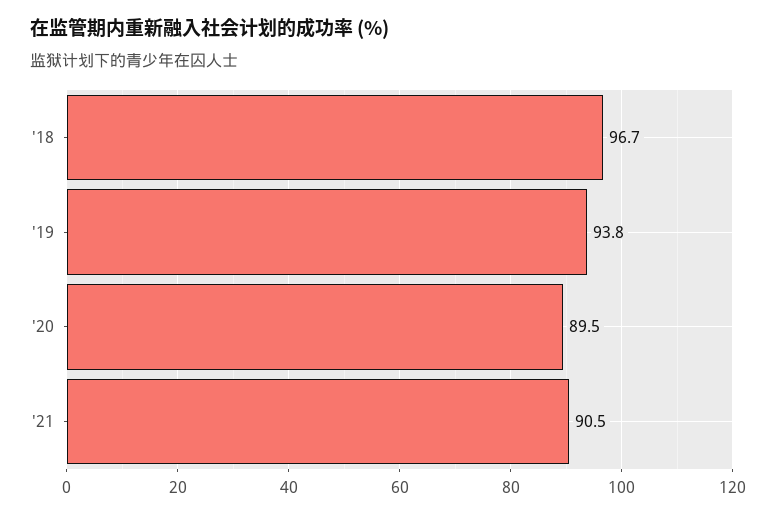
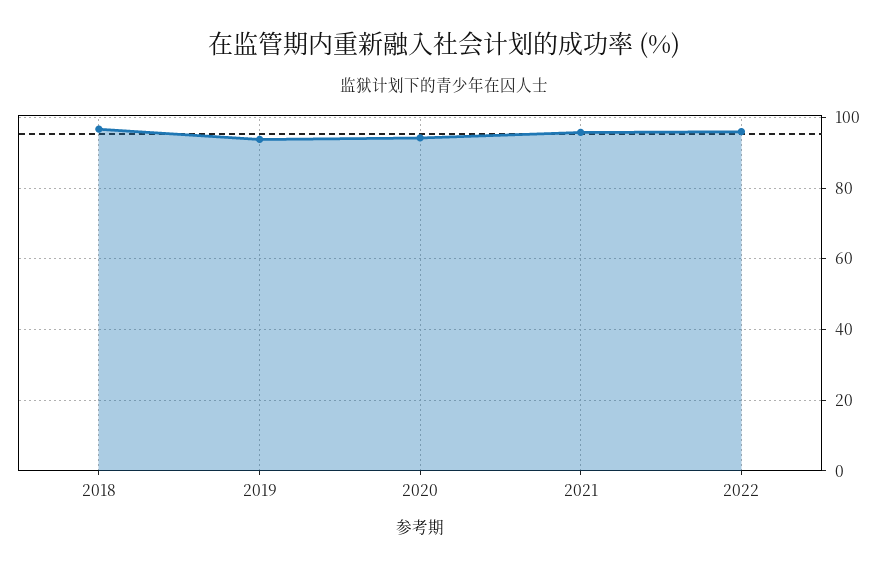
'20: 89.5 -> 94
'21: 90.5 -> 96
2022: none -> 96

